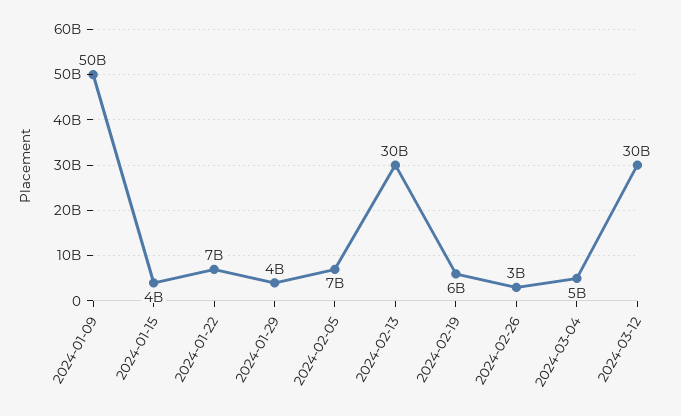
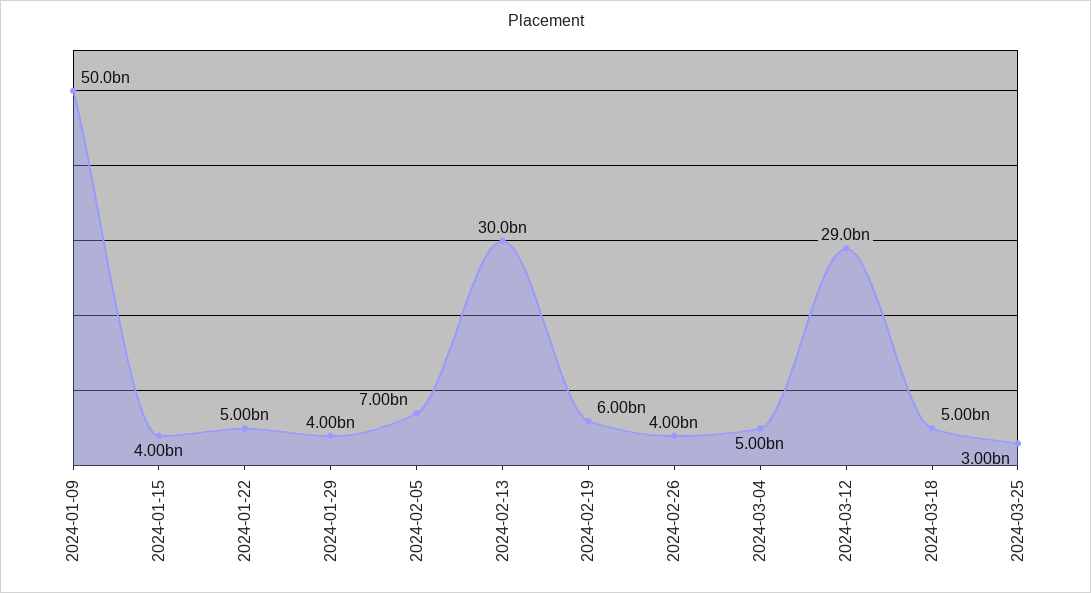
2024-01-22: 7000000000 -> 5000000000
2024-02-26: 3000000000 -> 4000000000
2024-03-12: 30000000000 -> 29000000000
2024-03-18: none -> 5000000000
2024-03-25: none -> 3000000000

